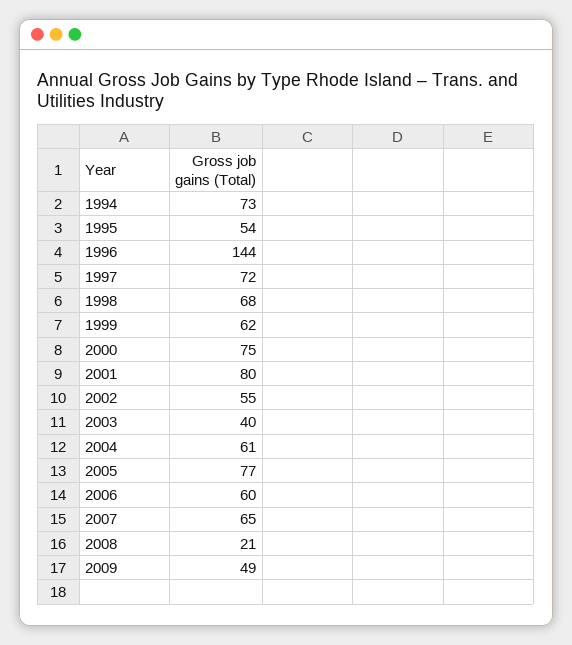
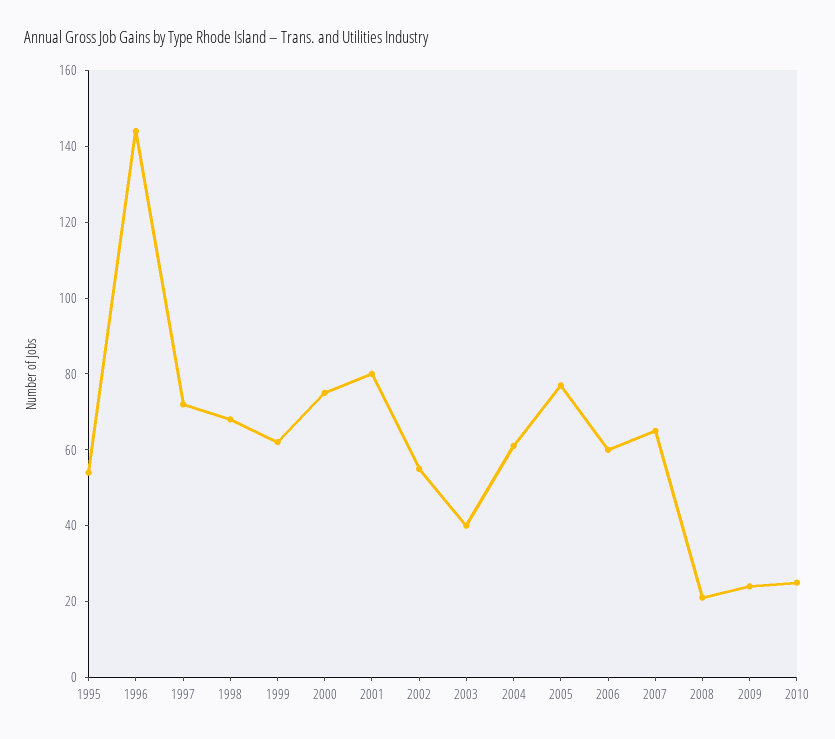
1994: 73 -> none
2009: 49 -> 25
2010: none -> 25

